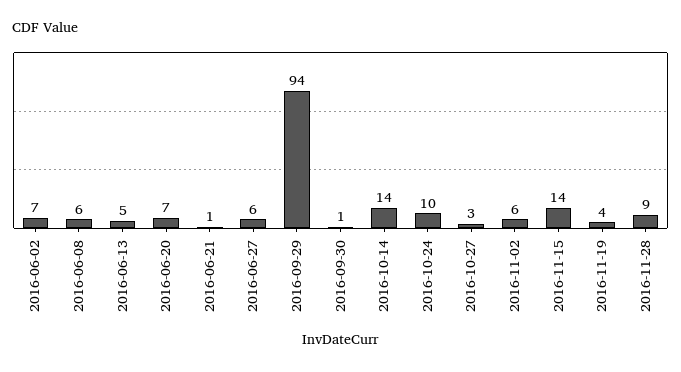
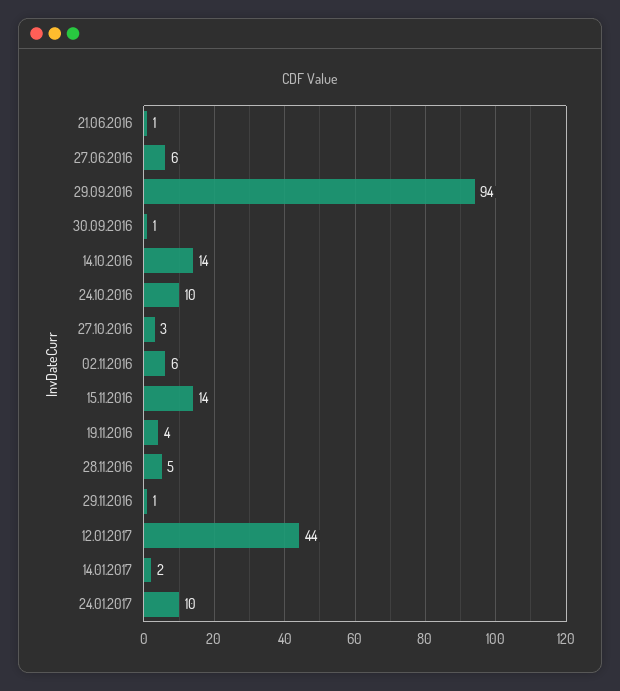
2016-06-02: 7 -> none
2016-06-08: 6 -> none
2016-06-13: 5 -> none
2016-06-20: 7 -> none
2016-11-28: 9 -> 5
29.11.2016: none -> 1
12.01.2017: none -> 44
14.01.2017: none -> 2
24.01.2017: none -> 10

